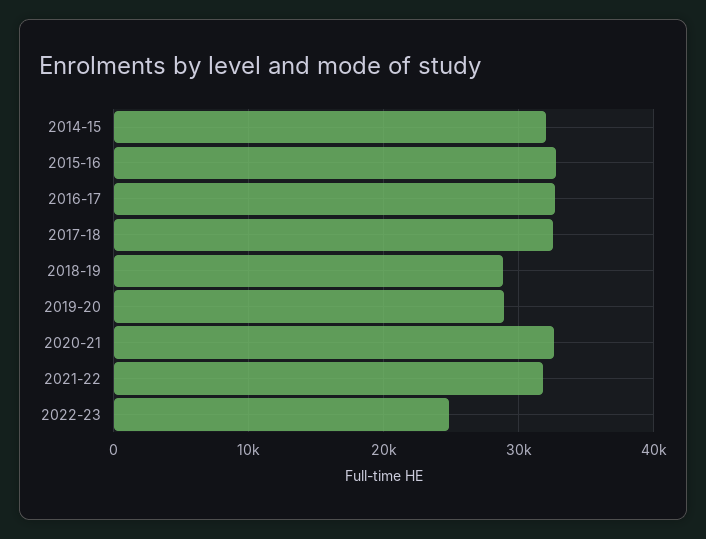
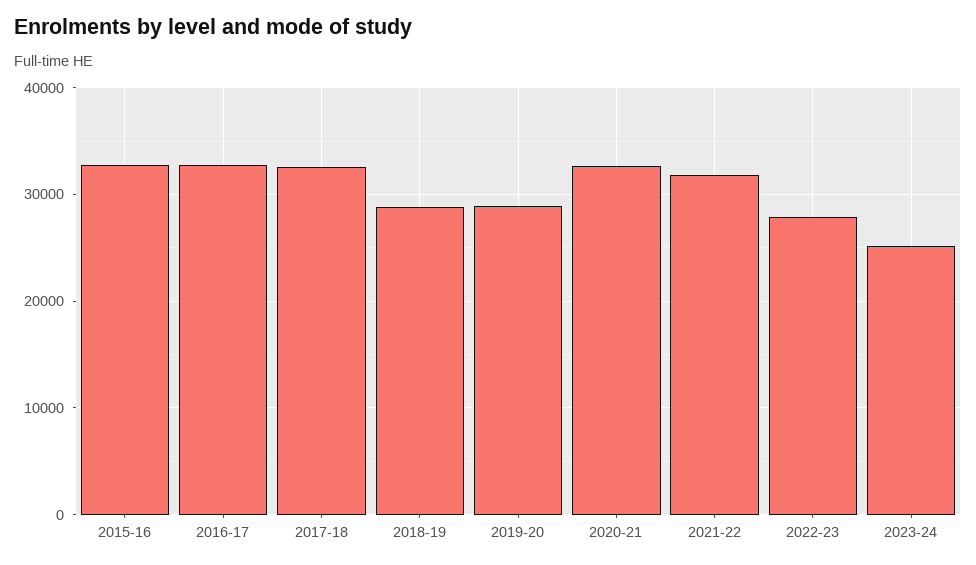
2014-15: 32000 -> none
2022-23: 25000 -> 28000
2023-24: none -> 25000

